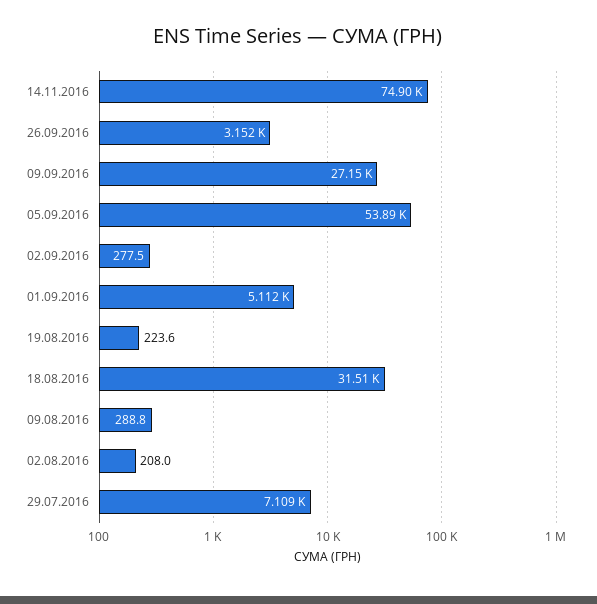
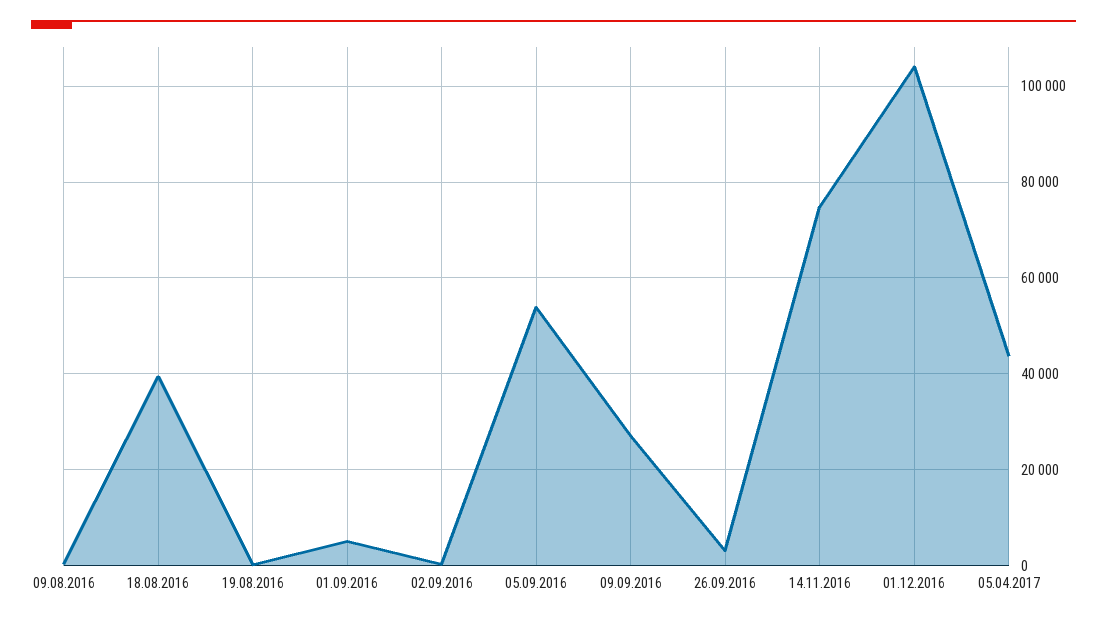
18.08.2016: 31510 -> 40000
02.08.2016: 208 -> none
29.07.2016: 7109 -> none
01.12.2016: none -> 104000
05.04.2017: none -> 44000

